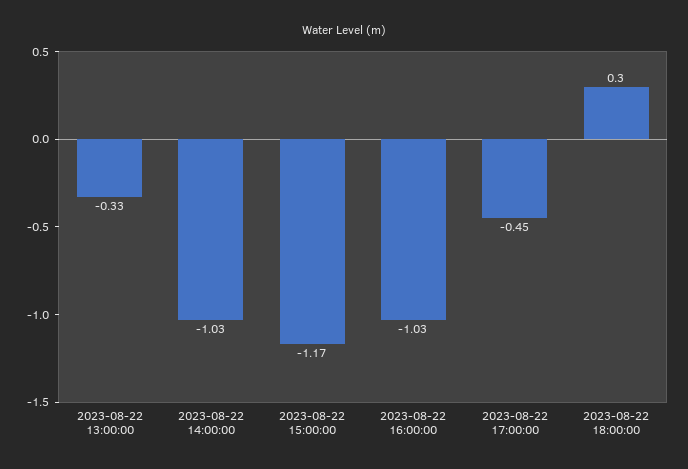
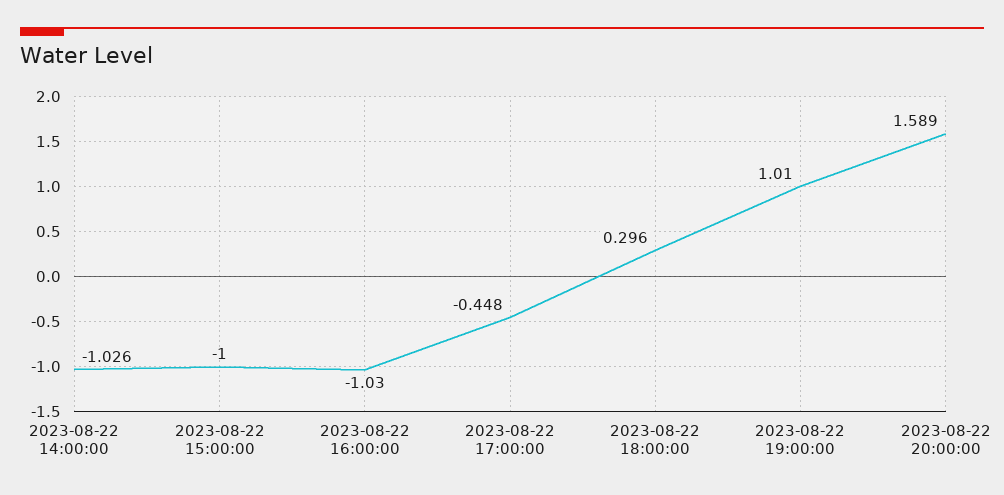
2023-08-22 13:00:00: -0.33 -> none
2023-08-22 15:00:00: -1.17 -> -1
2023-08-22 19:00:00: none -> 1.01
2023-08-22 20:00:00: none -> 1.589

